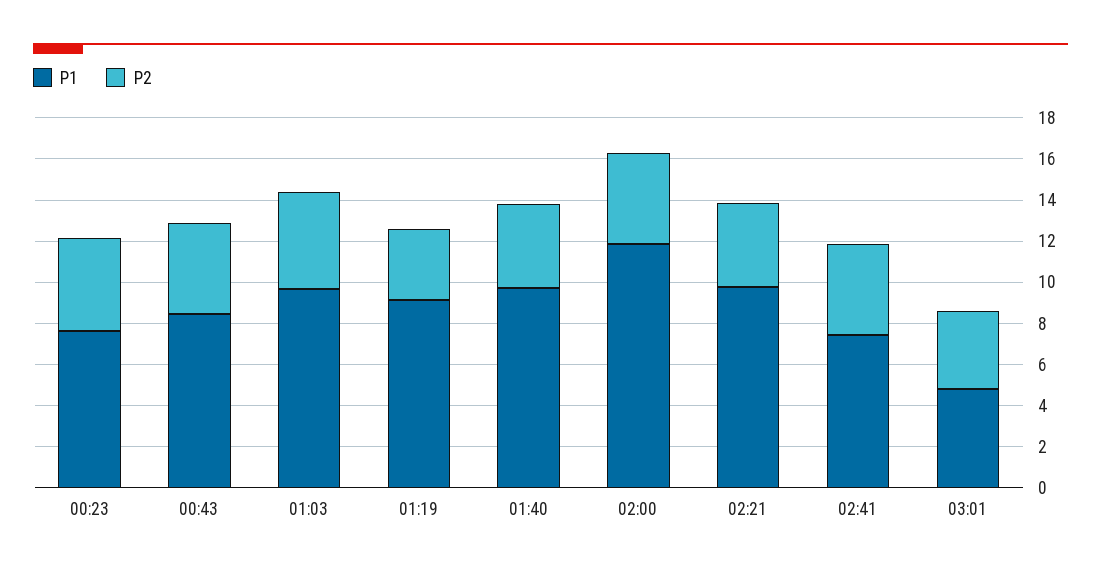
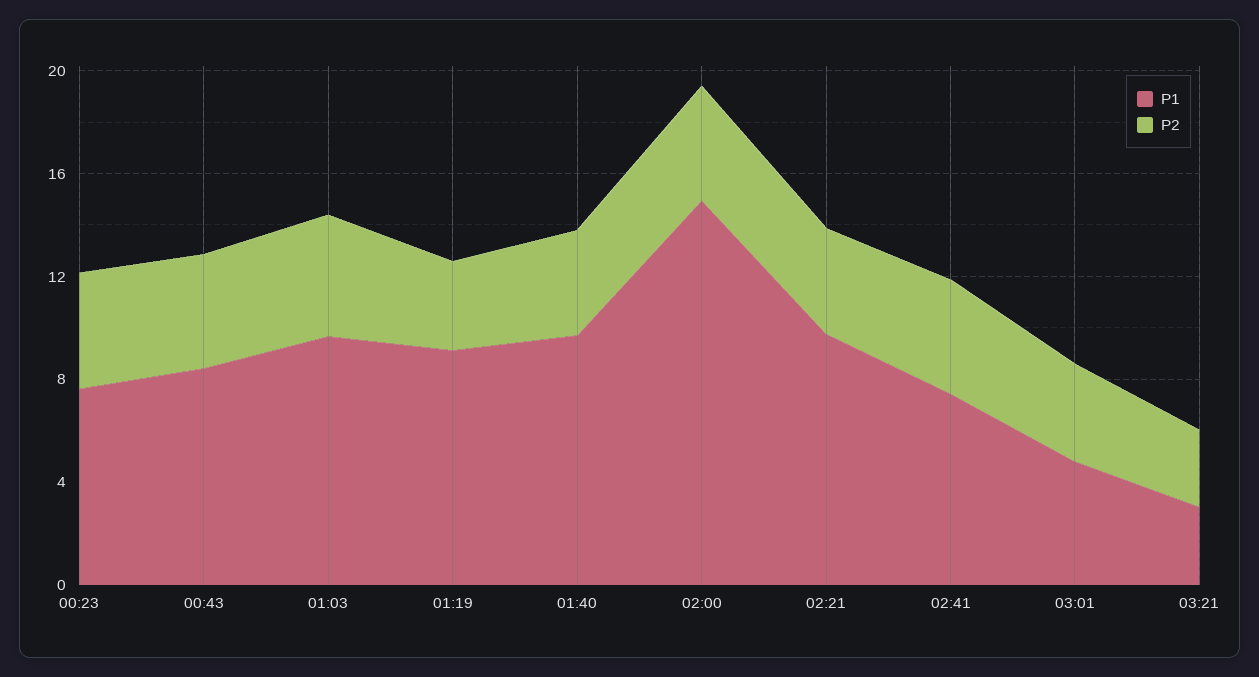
P1, 02:00: 12 -> 15
P1, 03:21: none -> 3
P2, 03:21: none -> 3

